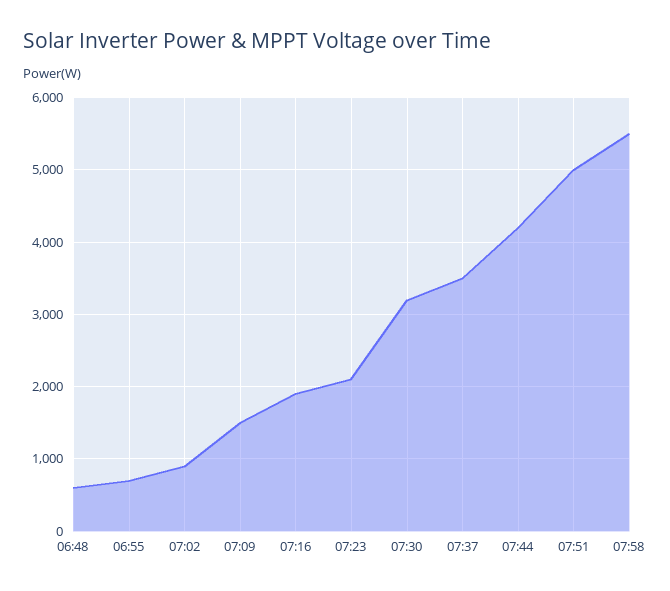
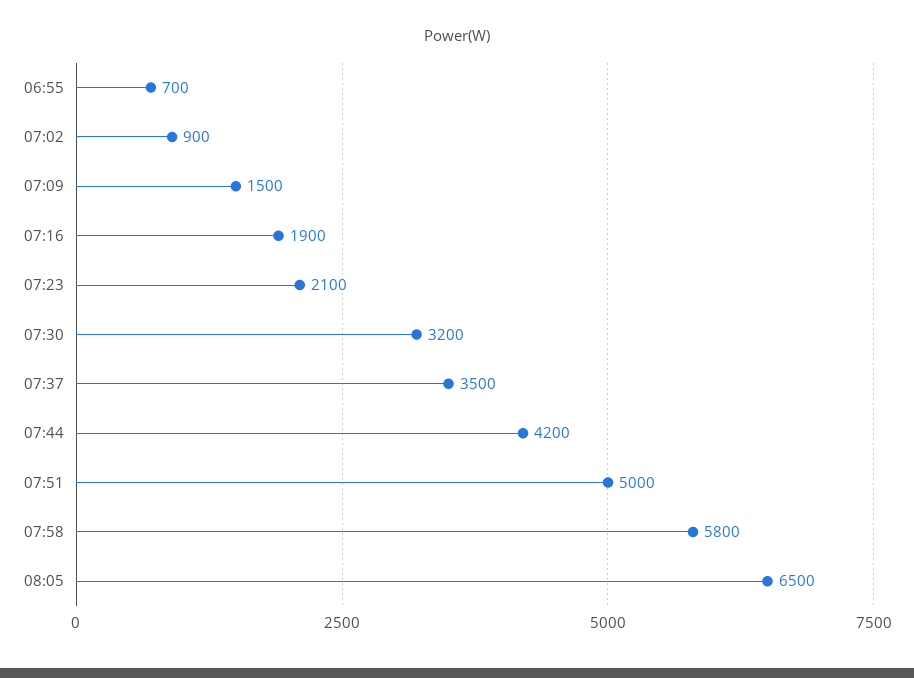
06:48: 600 -> none
07:58: 5500 -> 5800
08:05: none -> 6500

